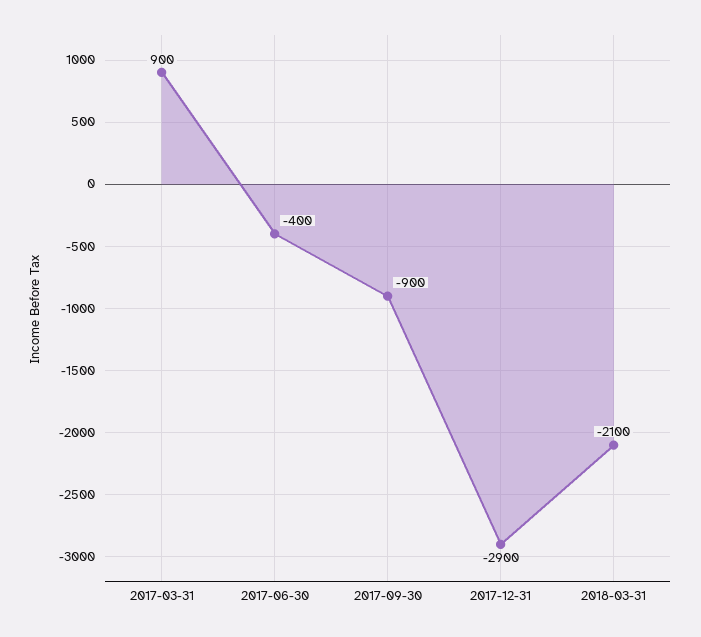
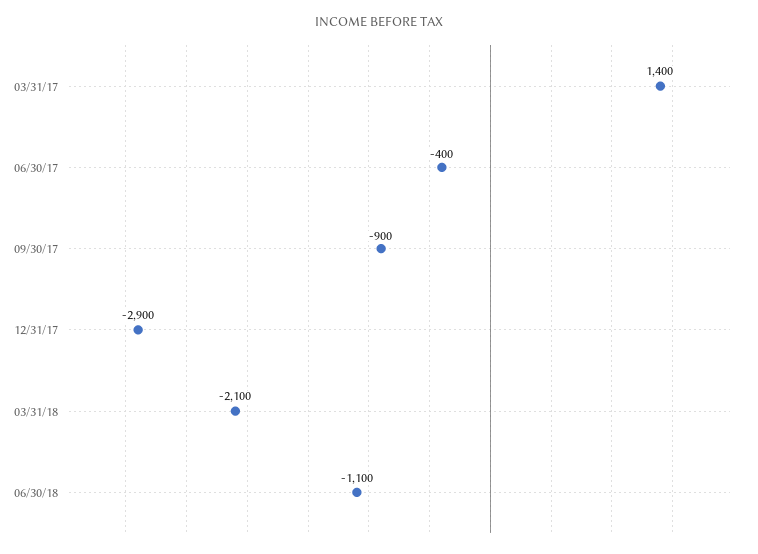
2017-03-31: 900 -> 1400
06/30/18: none -> -1100

